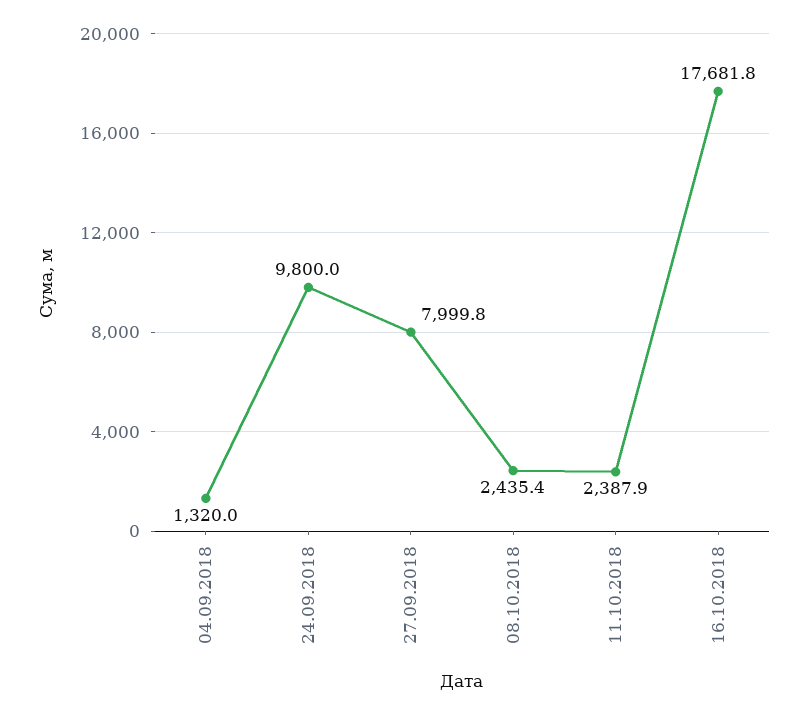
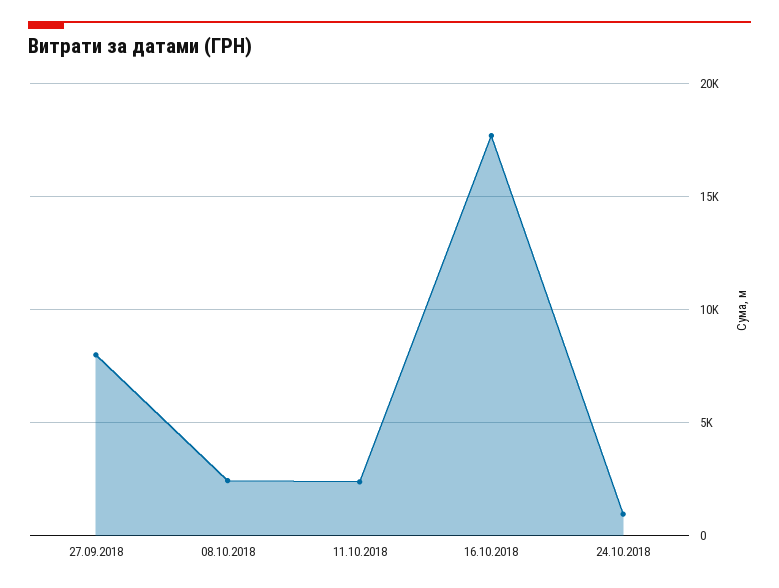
04.09.2018: 1320 -> none
24.09.2018: 9800 -> none
24.10.2018: none -> 1000

